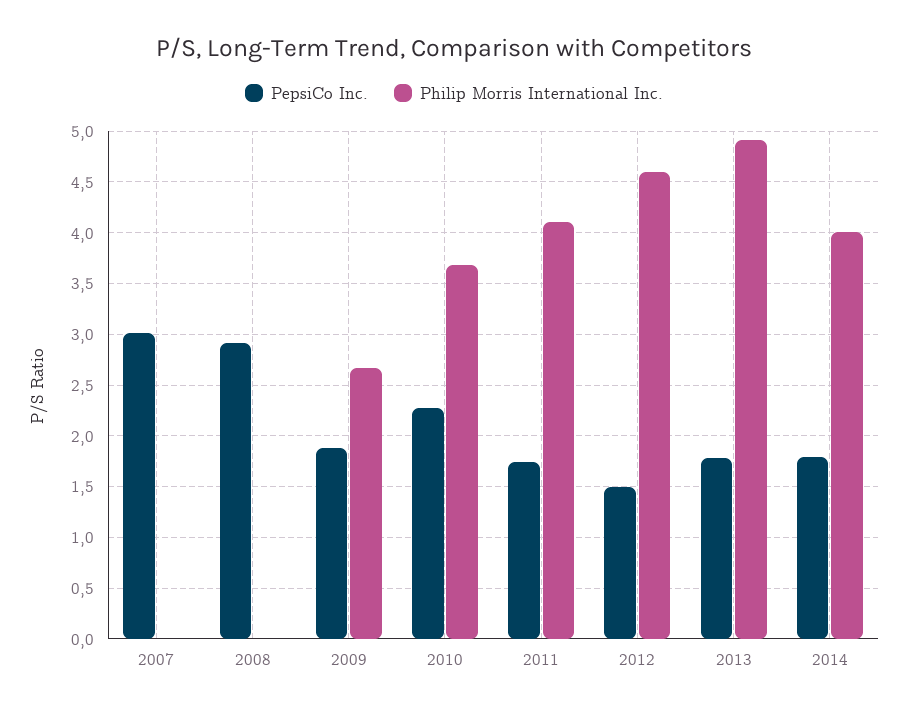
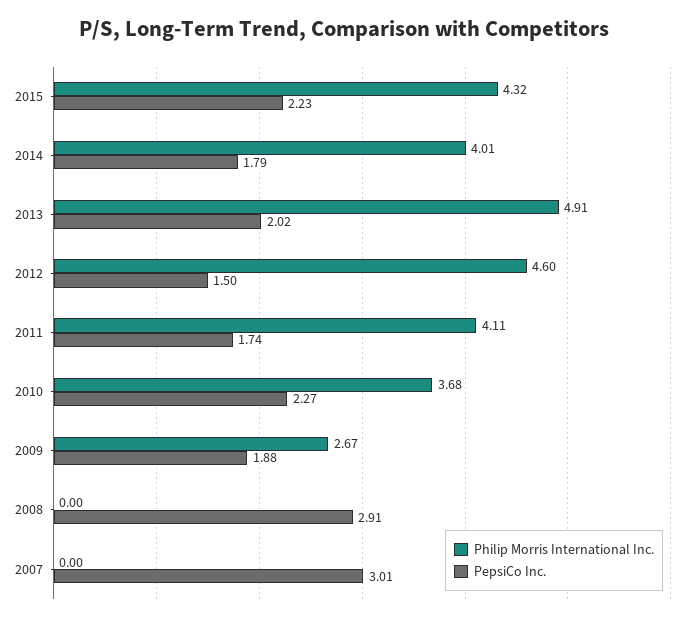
PepsiCo Inc., 2013: 1.8 -> 2.02
Philip Morris International Inc., 2015: none -> 4.32
PepsiCo Inc., 2015: none -> 2.23

